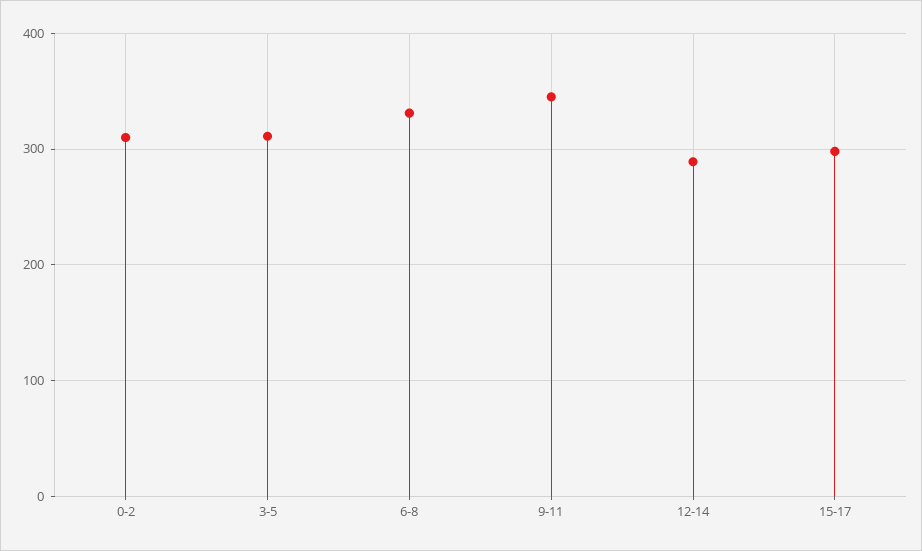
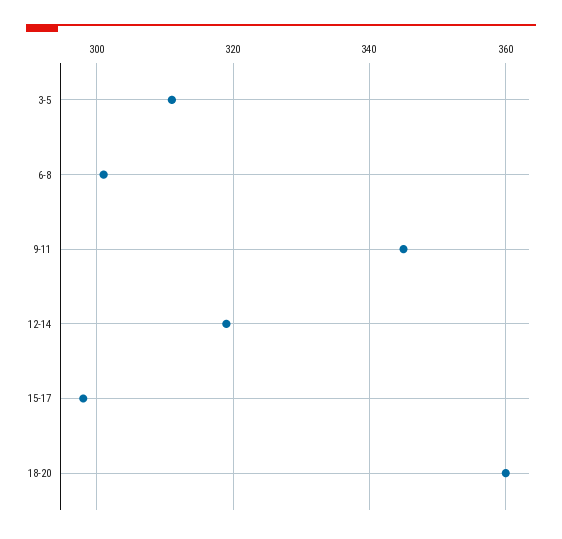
0-2: 310 -> none
6-8: 330 -> 300
12-14: 290 -> 320
18-20: none -> 360

